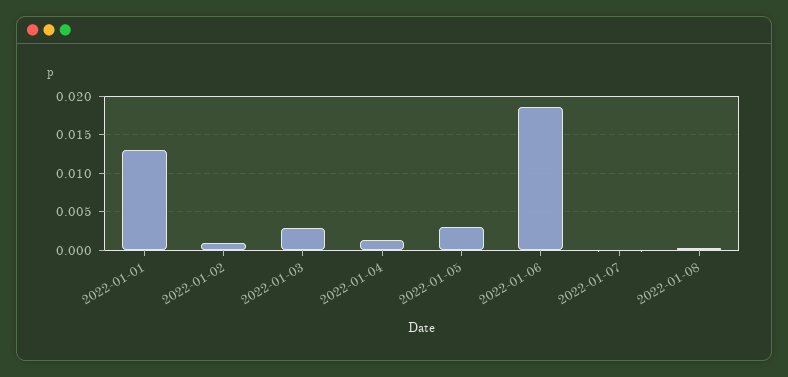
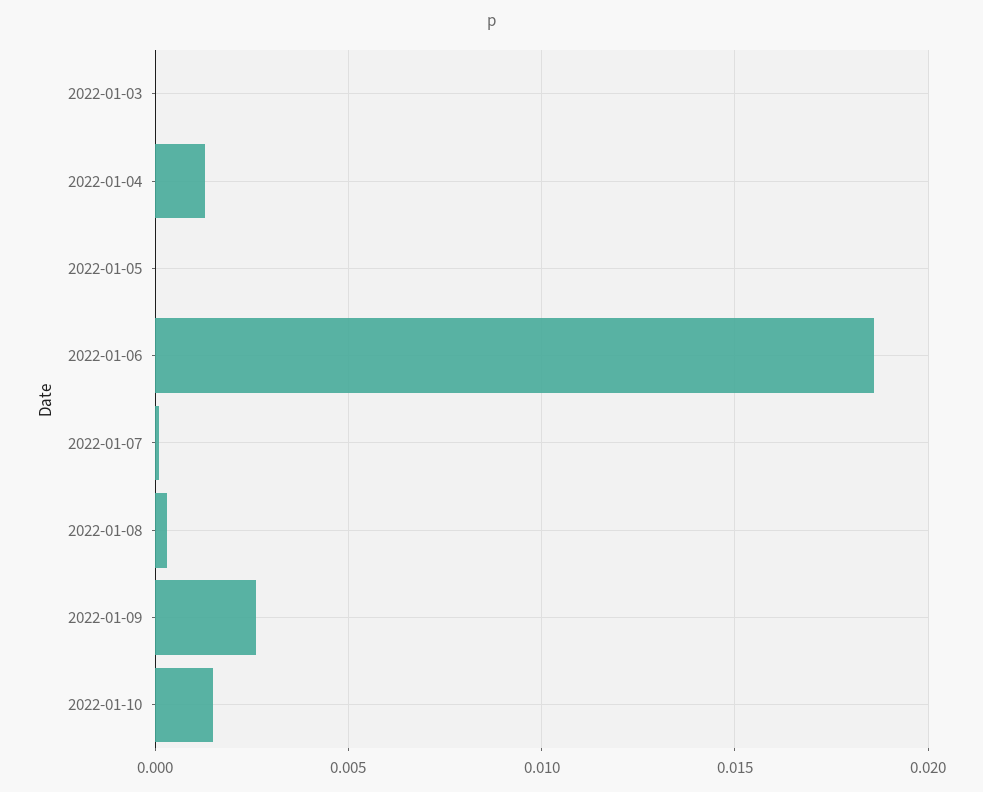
2022-01-01: 0.013 -> none
2022-01-02: 0.001 -> none
2022-01-03: 0.003 -> 0
2022-01-05: 0.003 -> 0
2022-01-09: none -> 0.0025
2022-01-10: none -> 0.0015

